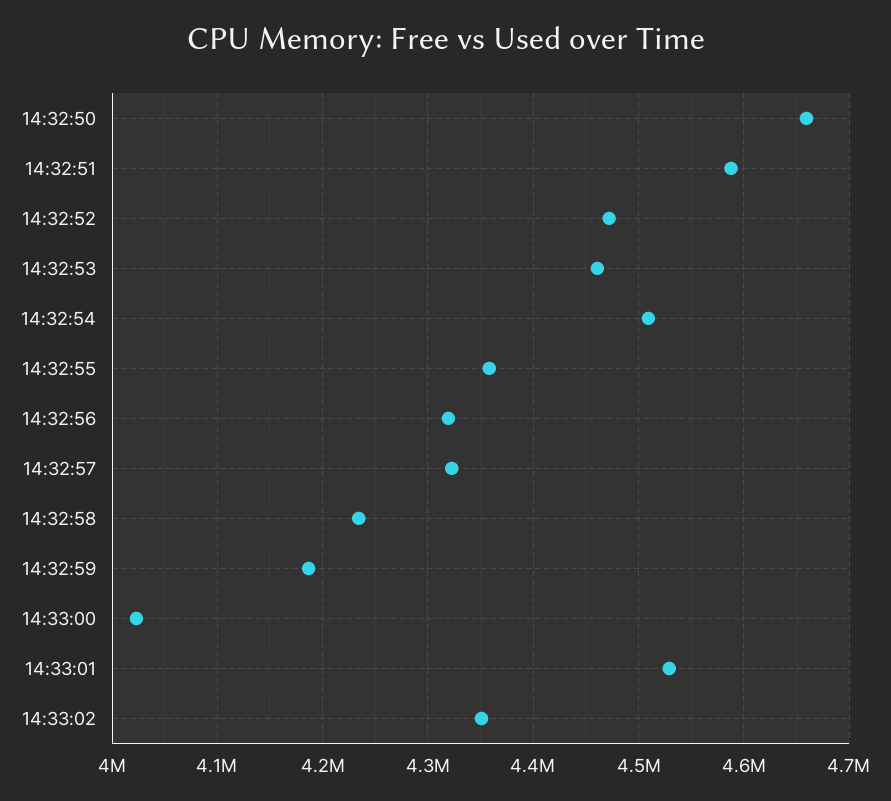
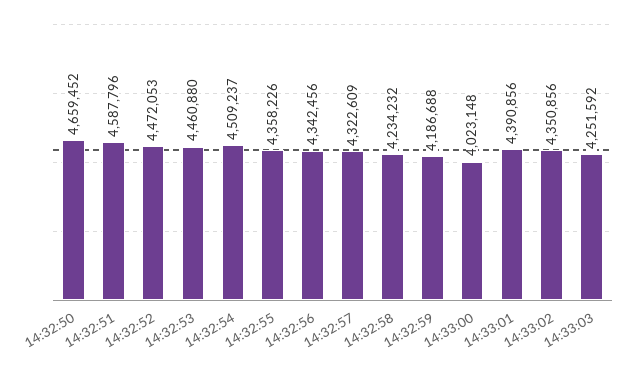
14:32:56: 4320000 -> 4342456
14:33:01: 4530000 -> 4390856
14:33:03: none -> 4251592

